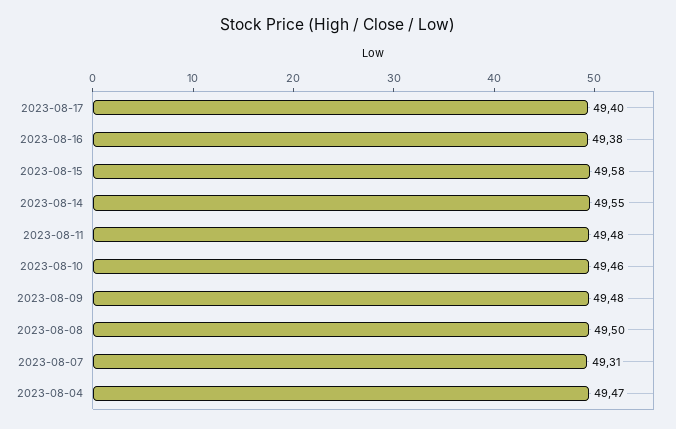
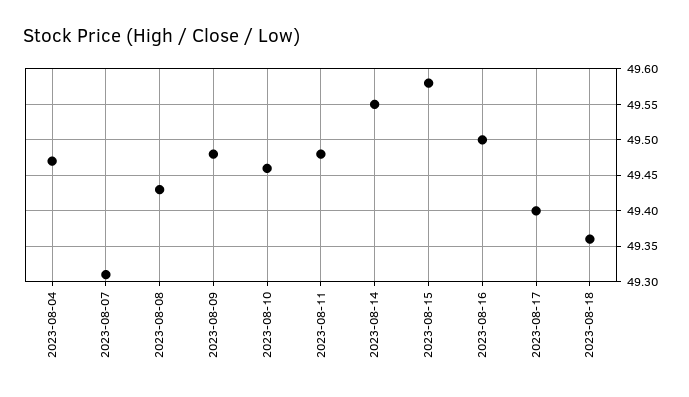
2023-08-16: 49.38 -> 49.5
2023-08-08: 49.5 -> 49.43
2023-08-18: none -> 49.36

